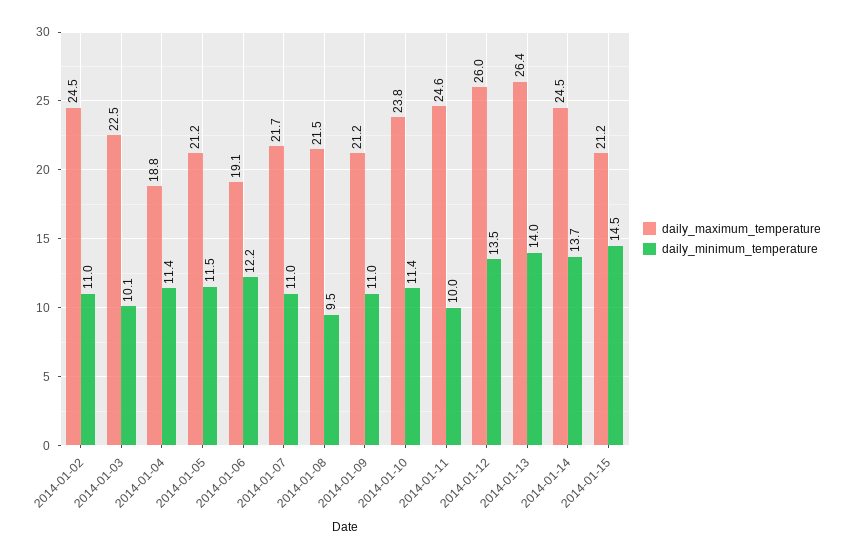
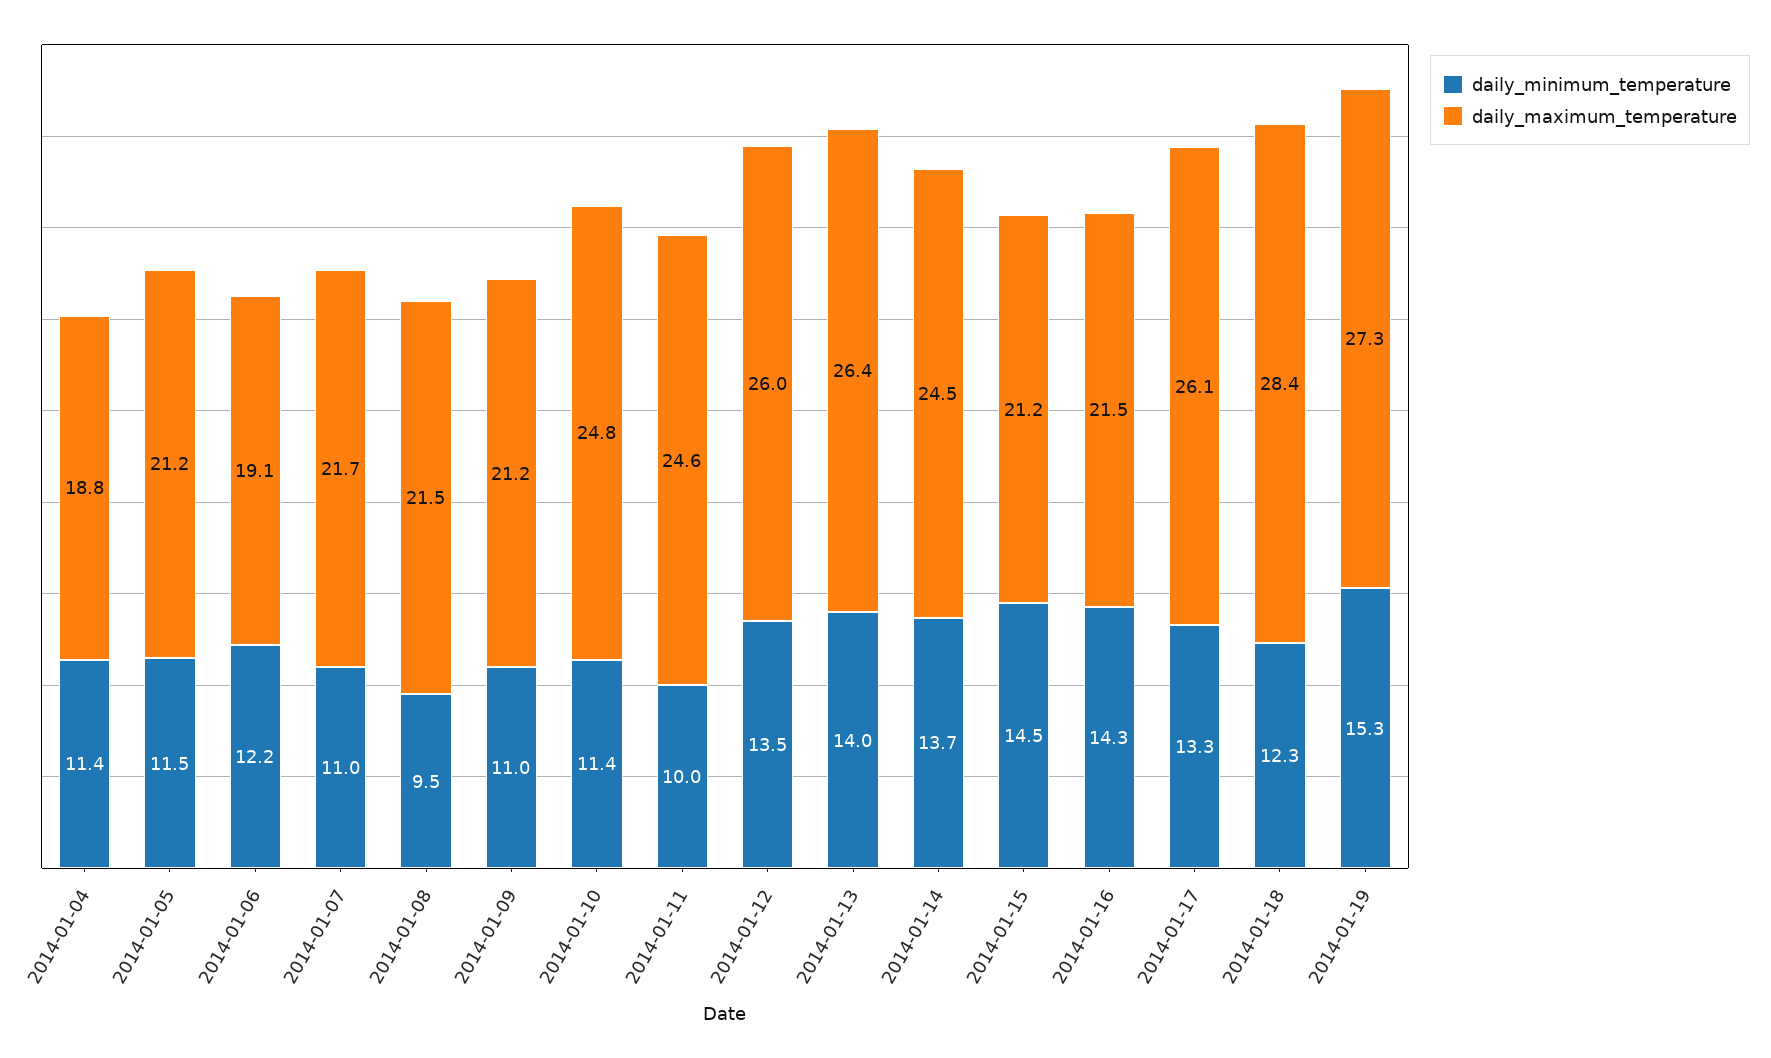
daily_maximum_temperature, 2014-01-02: 24.5 -> none
daily_minimum_temperature, 2014-01-02: 11 -> none
daily_maximum_temperature, 2014-01-03: 22.5 -> none
daily_minimum_temperature, 2014-01-03: 10.1 -> none
daily_maximum_temperature, 2014-01-10: 23.8 -> 24.8
daily_minimum_temperature, 2014-01-16: none -> 14.3
daily_maximum_temperature, 2014-01-16: none -> 21.5
daily_minimum_temperature, 2014-01-17: none -> 13.3
daily_maximum_temperature, 2014-01-17: none -> 26.1
daily_minimum_temperature, 2014-01-18: none -> 12.3
daily_maximum_temperature, 2014-01-18: none -> 28.4
daily_minimum_temperature, 2014-01-19: none -> 15.3
daily_maximum_temperature, 2014-01-19: none -> 27.3

